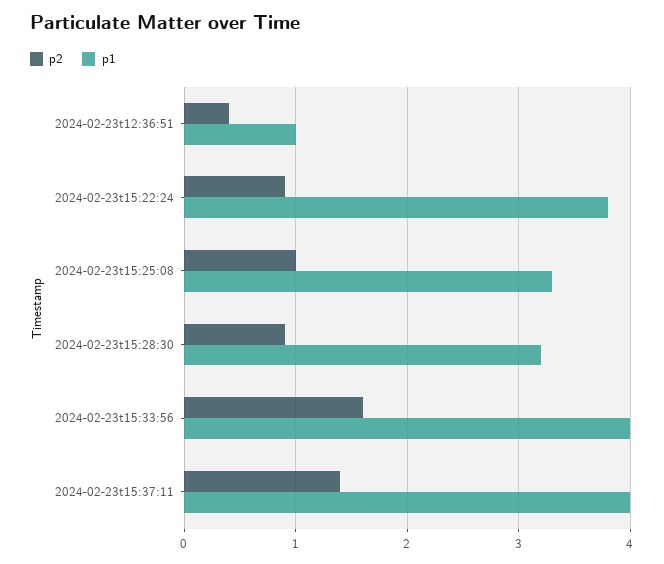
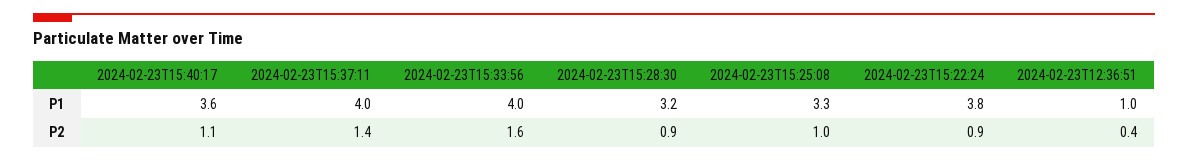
p1, 2024-02-23T15:40:17: none -> 3.6
p2, 2024-02-23T15:40:17: none -> 1.1

